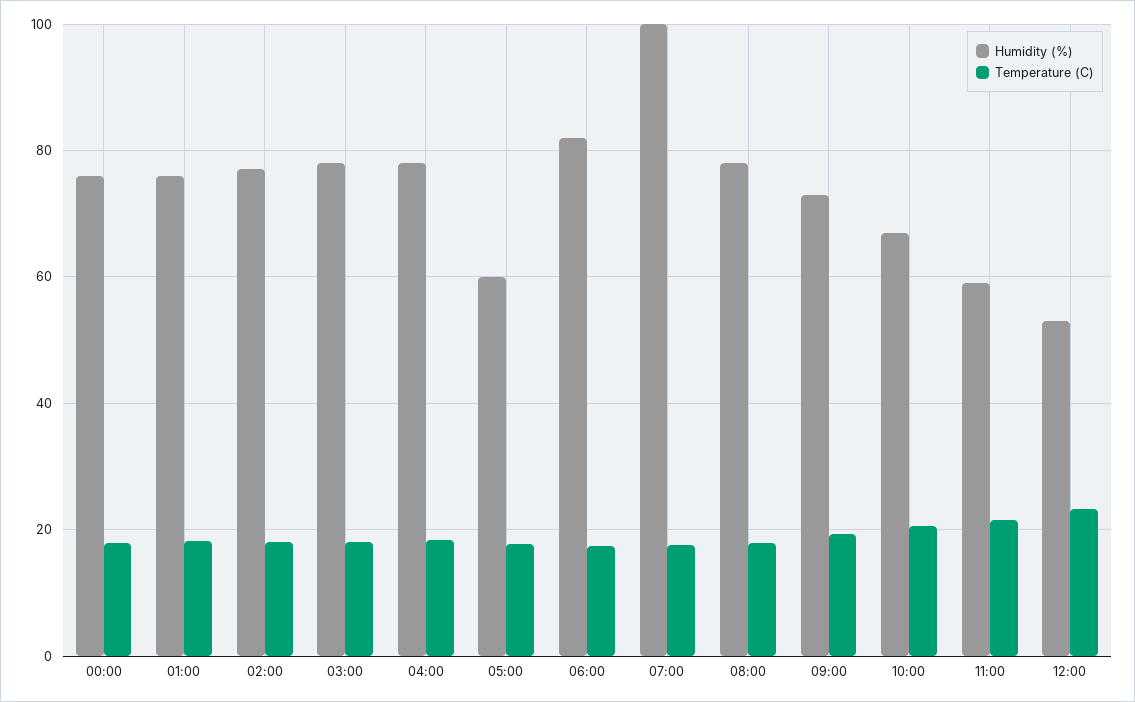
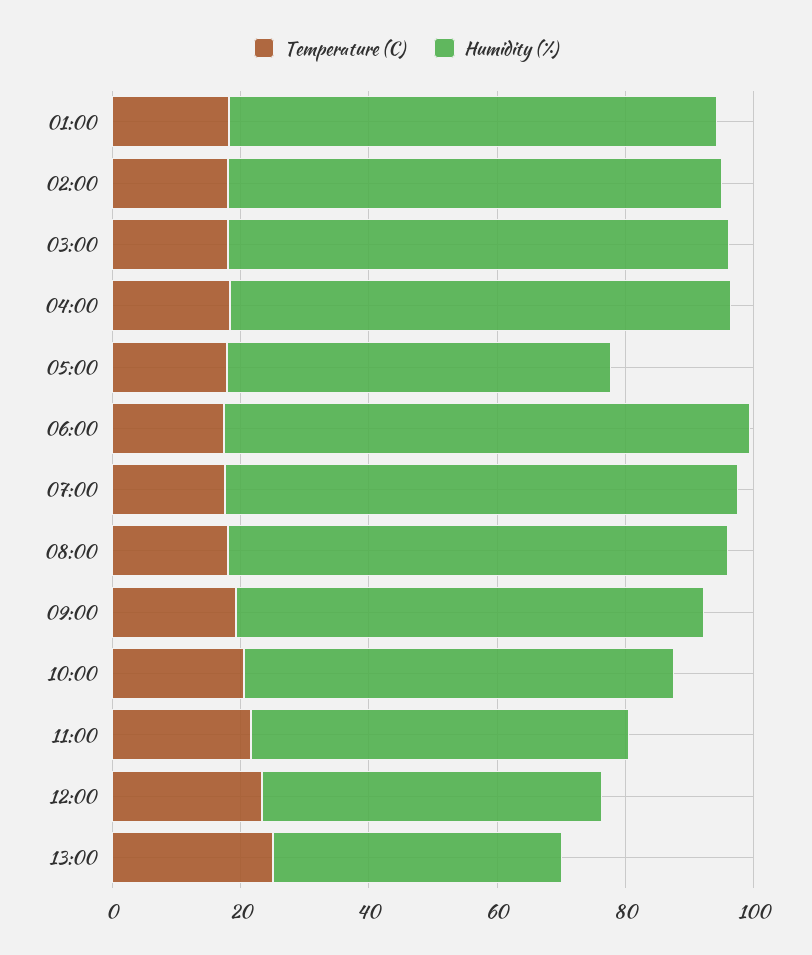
Humidity (%), 00:00: 76 -> none
Temperature (C), 00:00: 18 -> none
Humidity (%), 07:00: 100 -> 80
Temperature (C), 13:00: none -> 25
Humidity (%), 13:00: none -> 45

